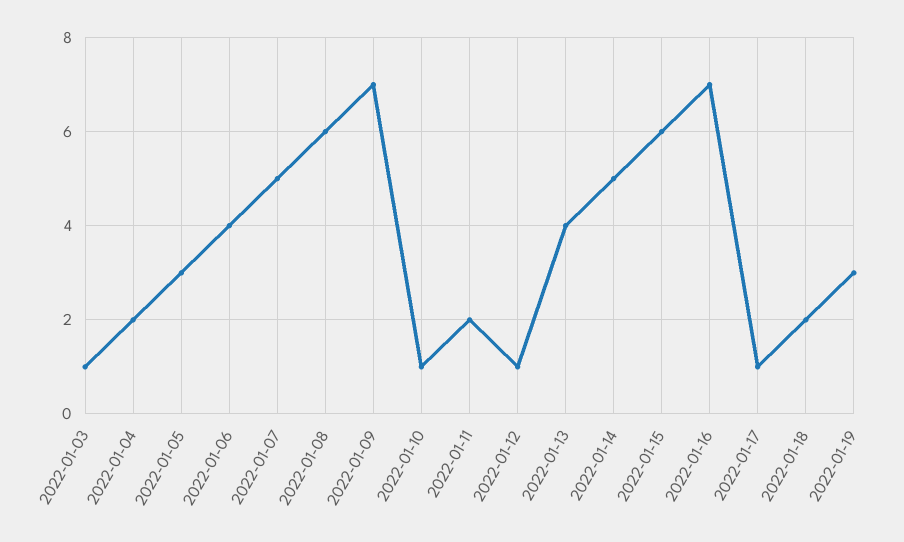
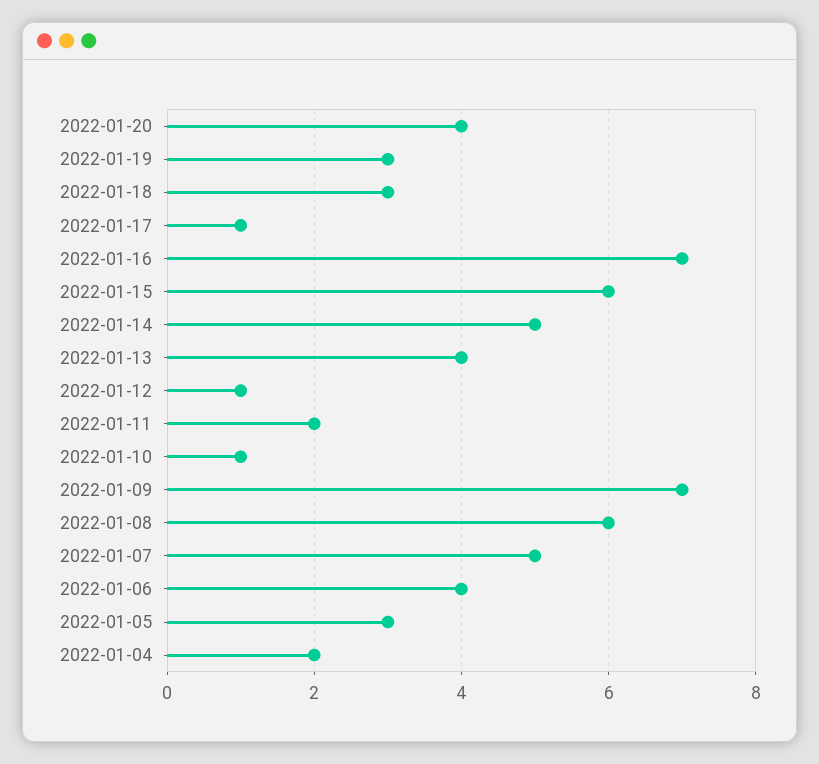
2022-01-03: 1 -> none
2022-01-18: 2 -> 3
2022-01-20: none -> 4

